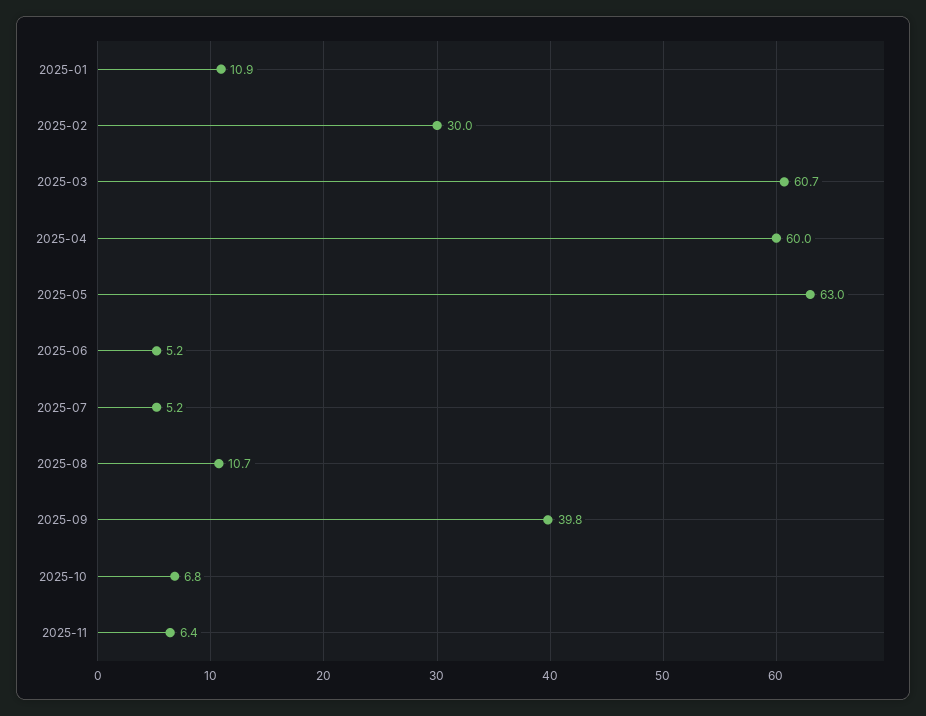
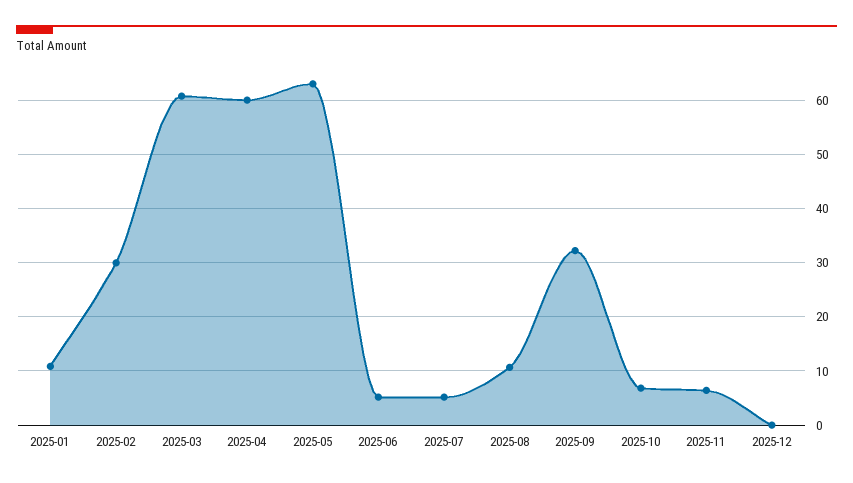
2025-09: 39.8 -> 32
2025-12: none -> 0

